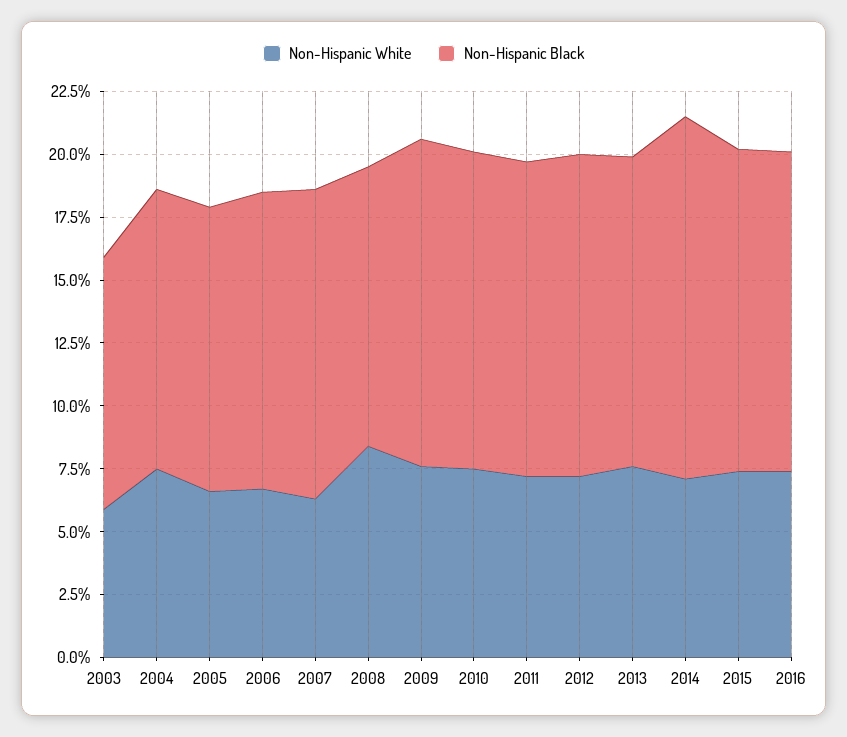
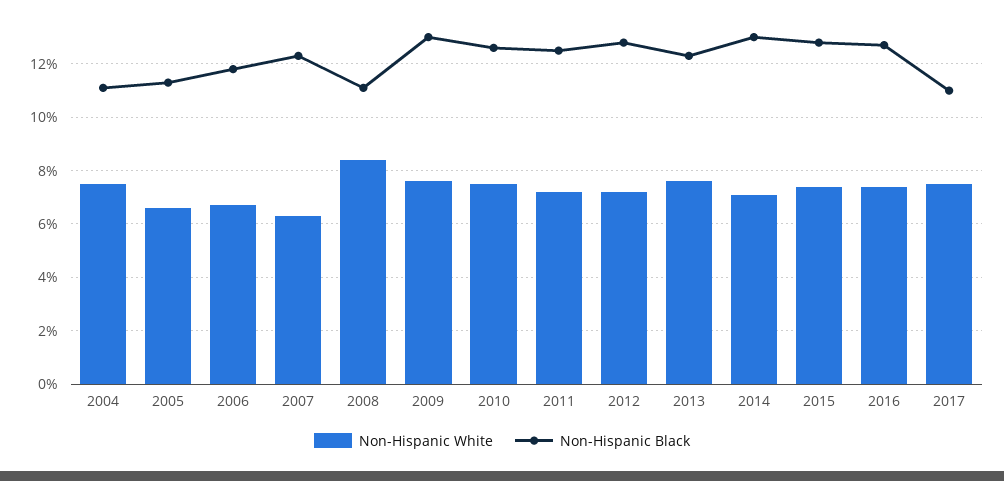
Non-Hispanic White, 2003: 6 -> none
Non-Hispanic Black, 2003: 10 -> none
Non-Hispanic Black, 2014: 14.5 -> 13
Non-Hispanic White, 2017: none -> 7.5
Non-Hispanic Black, 2017: none -> 11

